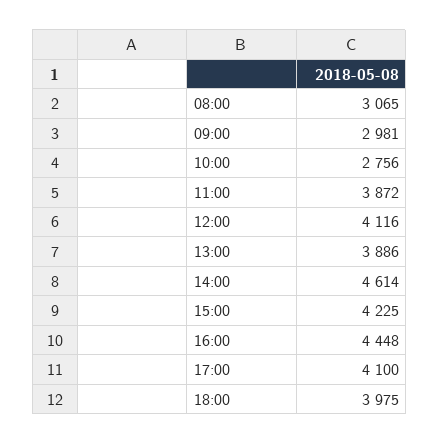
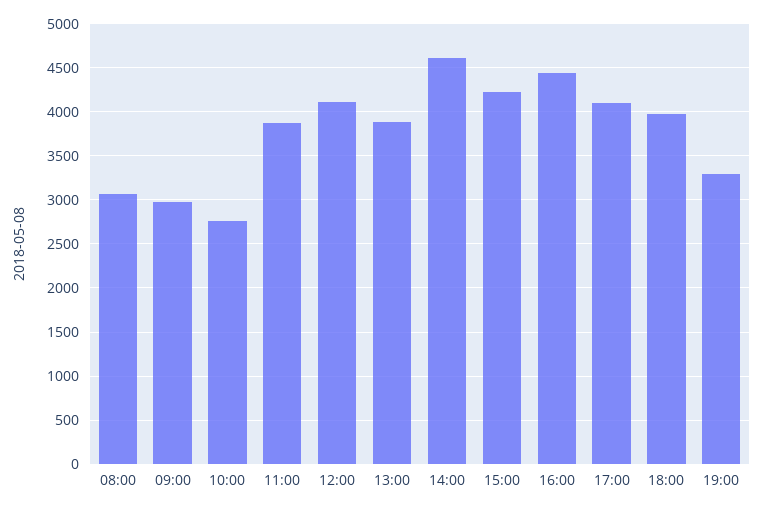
19:00: none -> 3300

